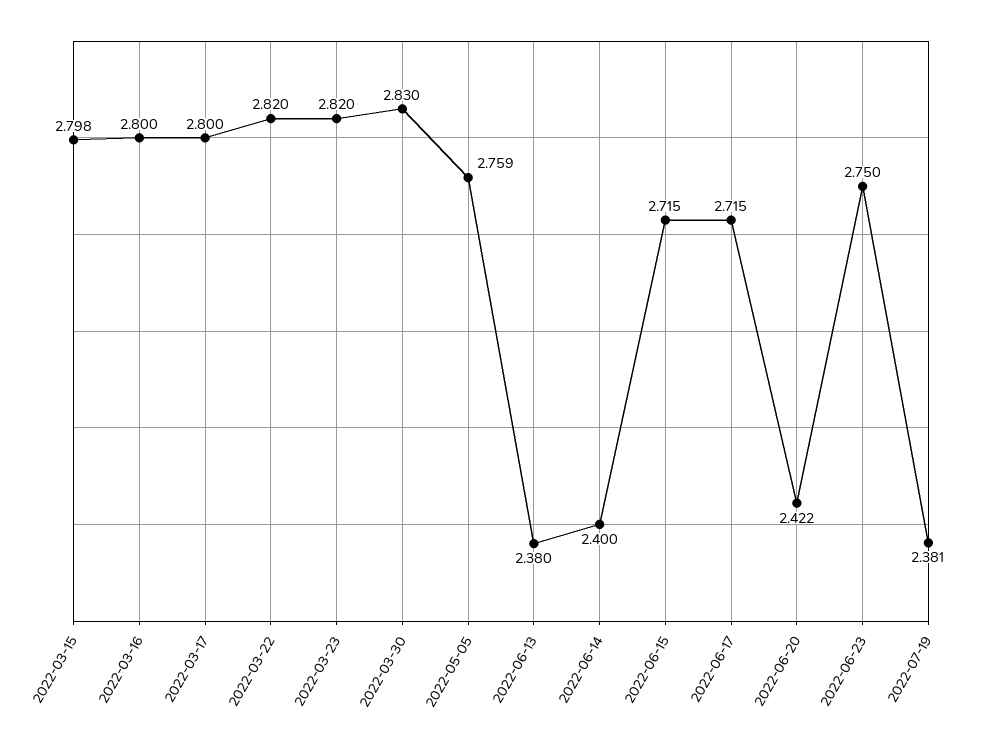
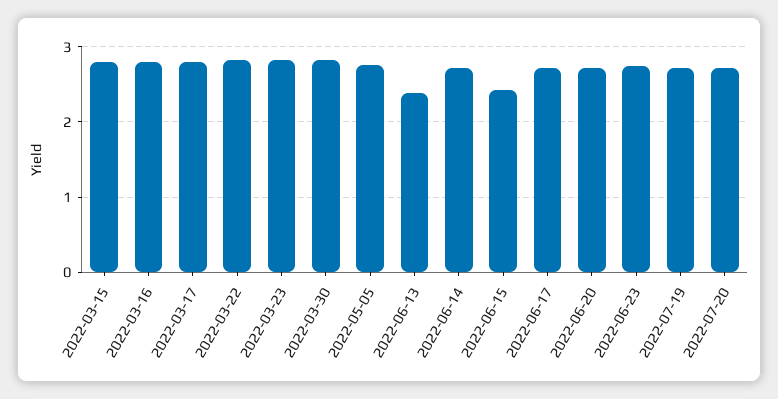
2022-06-14: 2.4 -> 2.7
2022-06-15: 2.715 -> 2.4
2022-06-20: 2.422 -> 2.7
2022-07-19: 2.381 -> 2.7
2022-07-20: none -> 2.7

